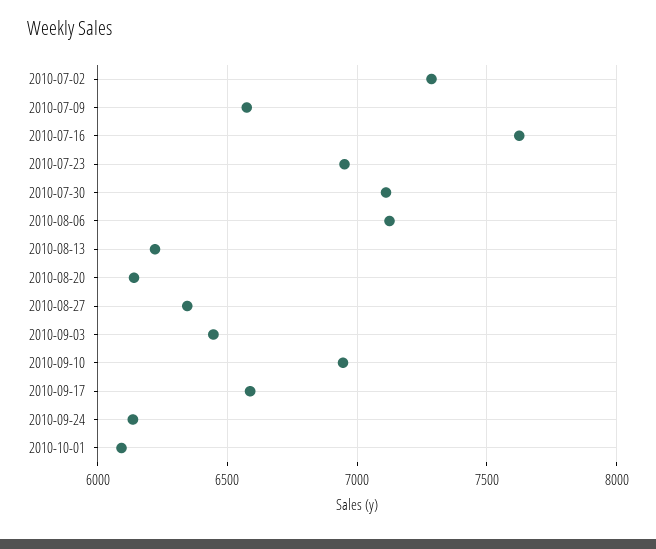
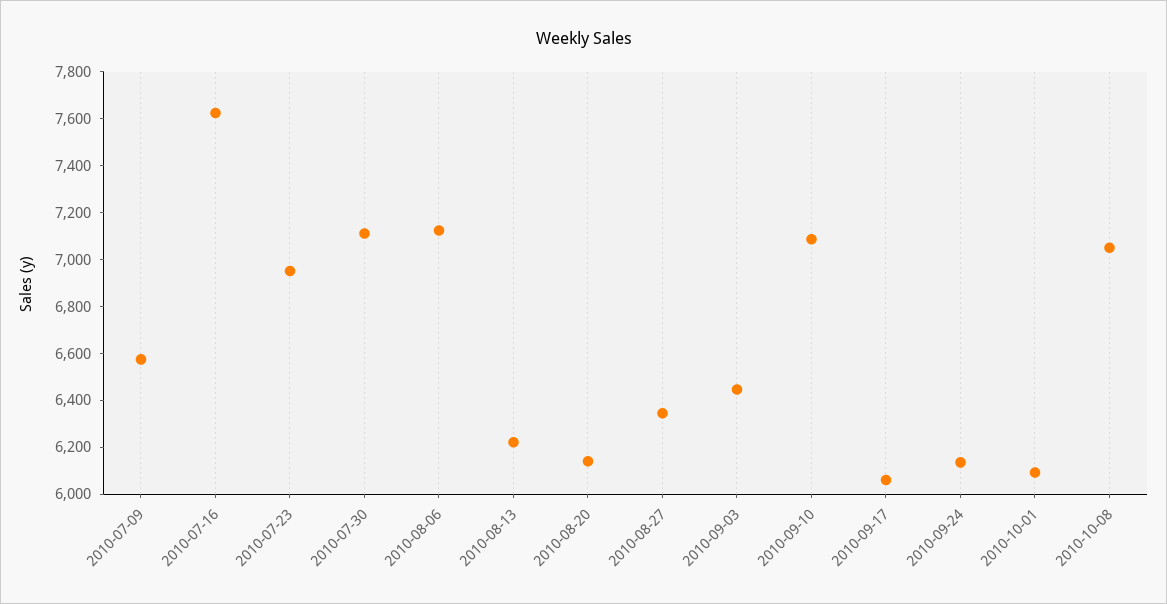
2010-07-02: 7300 -> none
2010-09-10: 6950 -> 7100
2010-09-17: 6600 -> 6050
2010-10-08: none -> 7050

